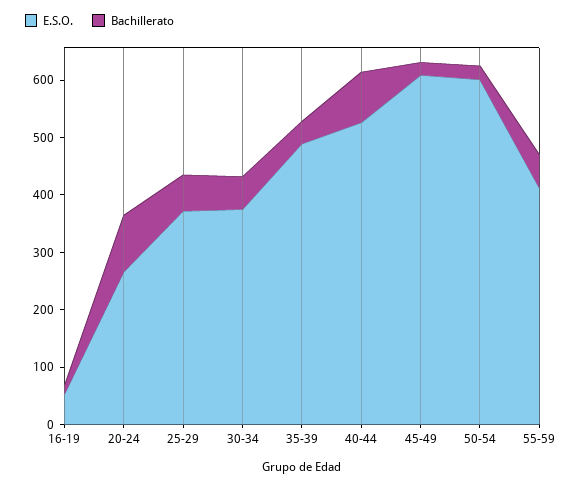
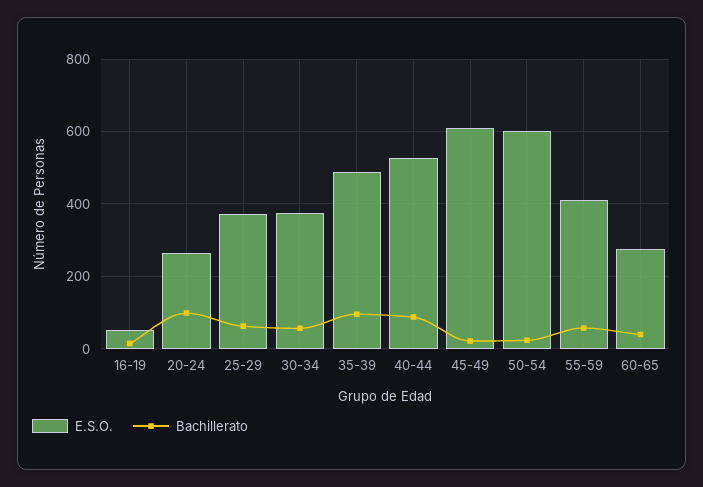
Bachillerato, 35-39: 40 -> 100
E.S.O., 60-65: none -> 280
Bachillerato, 60-65: none -> 40

